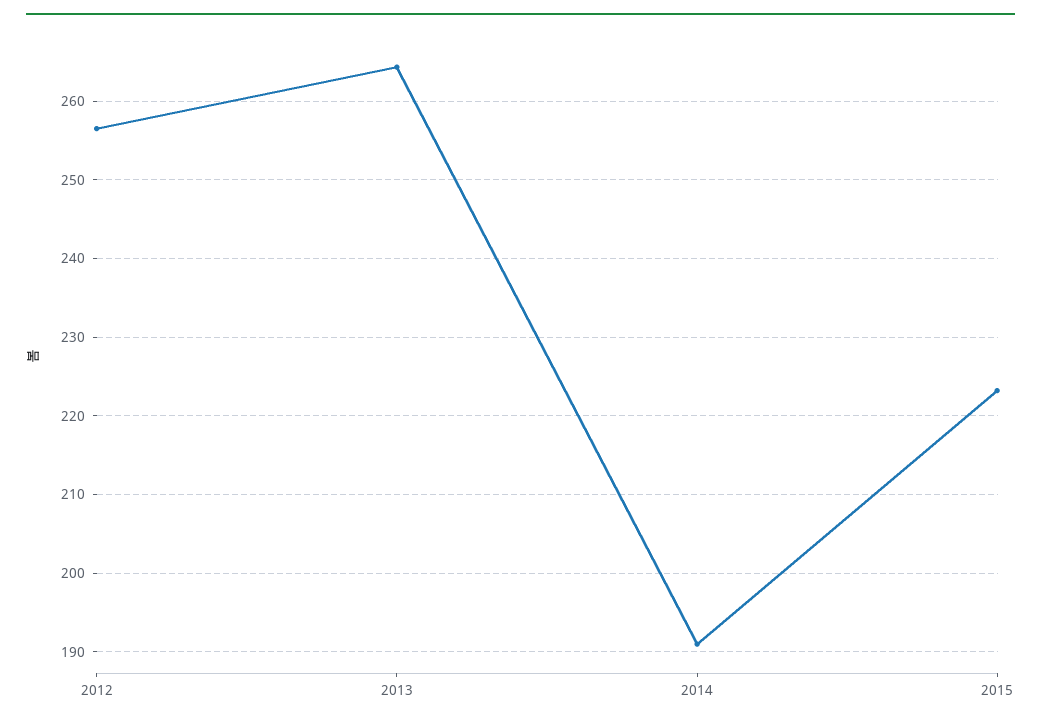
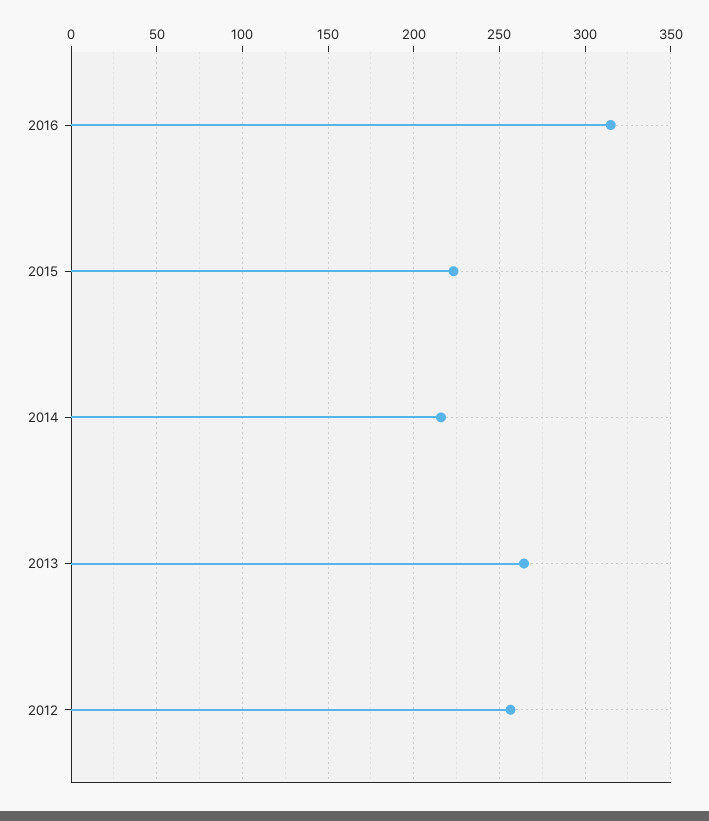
2014: 191 -> 215
2016: none -> 315

